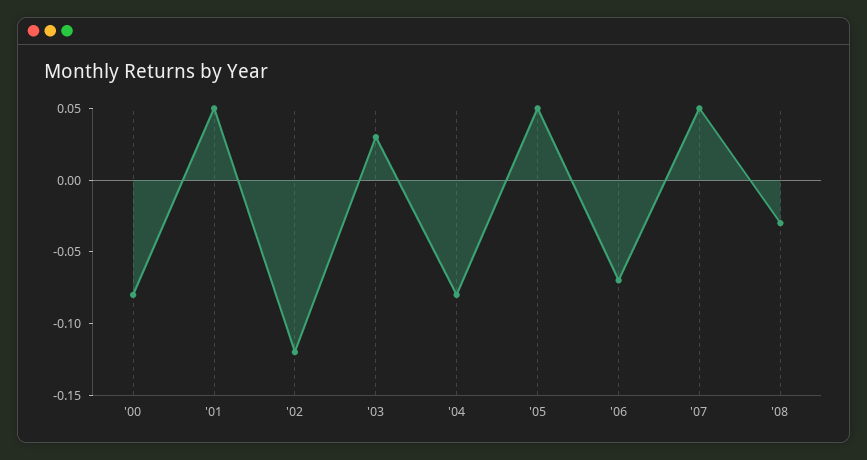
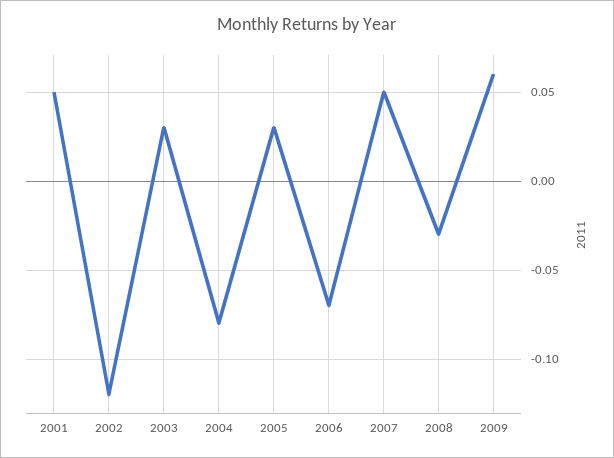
'00: -0.08 -> none
'05: 0.05 -> 0.03
2009: none -> 0.06

